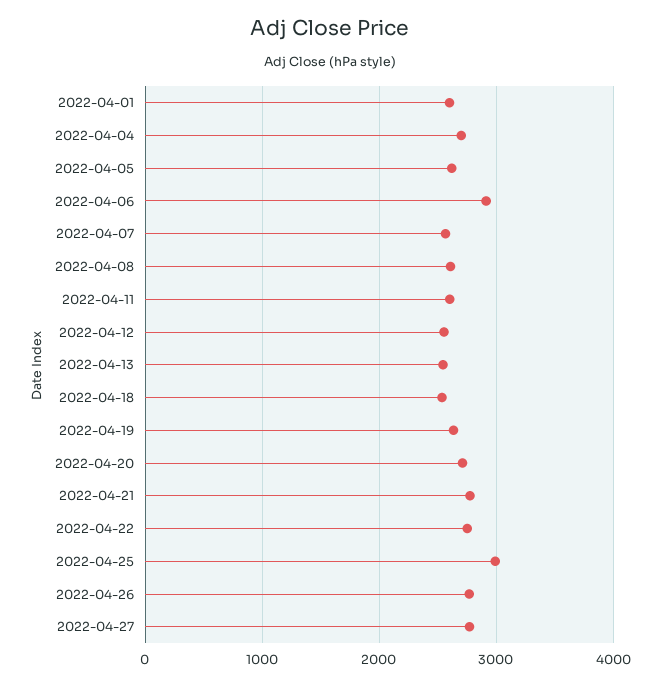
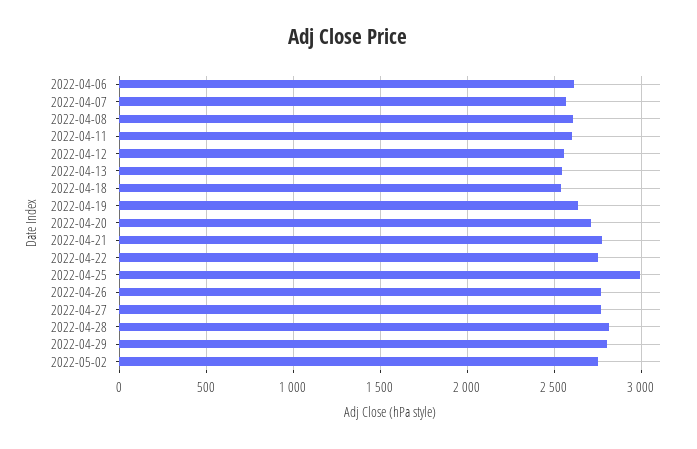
2022-04-01: 2600 -> none
2022-04-04: 2700 -> none
2022-04-05: 2600 -> none
2022-04-06: 2900 -> 2600
2022-04-28: none -> 2800
2022-04-29: none -> 2800
2022-05-02: none -> 2750

